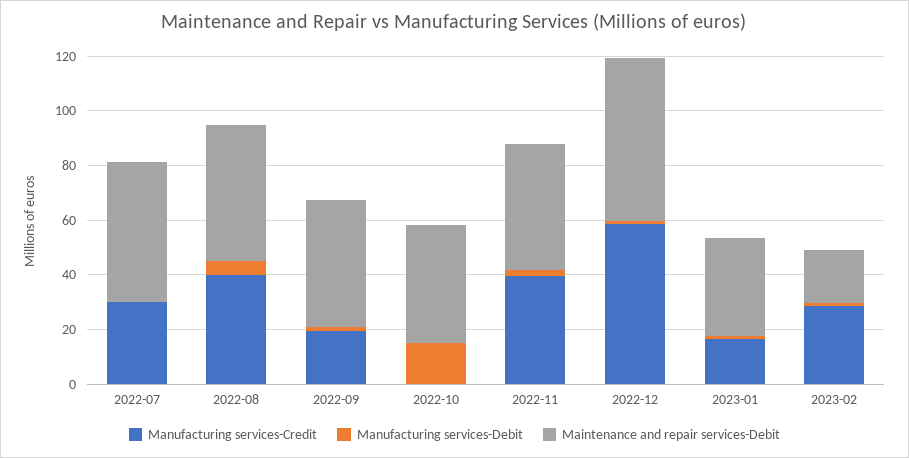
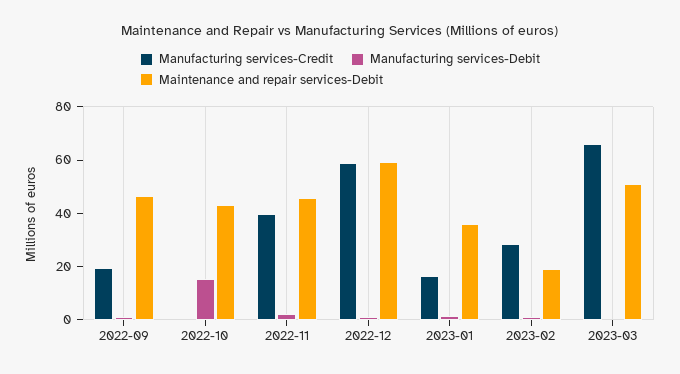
Manufacturing services-Credit, 2022-07: 30 -> none
Manufacturing services-Debit, 2022-07: 0 -> none
Maintenance and repair services-Debit, 2022-07: 50 -> none
Manufacturing services-Credit, 2022-08: 40 -> none
Manufacturing services-Debit, 2022-08: 5 -> none
Maintenance and repair services-Debit, 2022-08: 50 -> none
Manufacturing services-Credit, 2023-03: none -> 65
Manufacturing services-Debit, 2023-03: none -> 0
Maintenance and repair services-Debit, 2023-03: none -> 50

